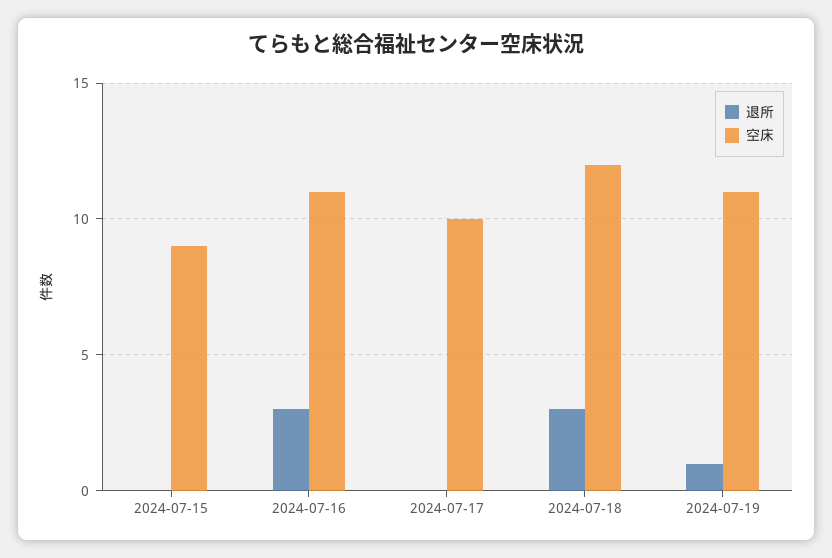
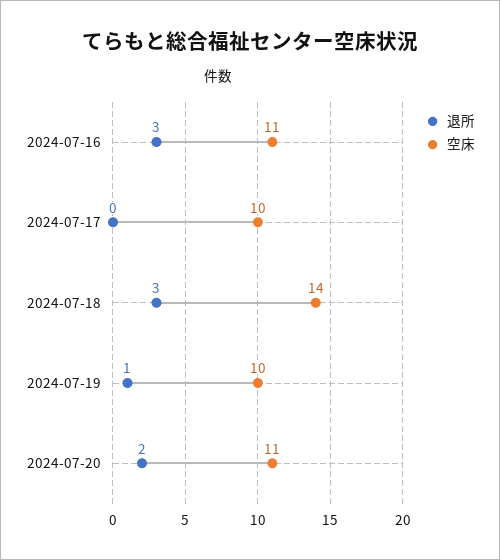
退所, 2024-07-15: 0 -> none
空床, 2024-07-15: 9 -> none
空床, 2024-07-18: 12 -> 14
空床, 2024-07-19: 11 -> 10
退所, 2024-07-20: none -> 2
空床, 2024-07-20: none -> 11

